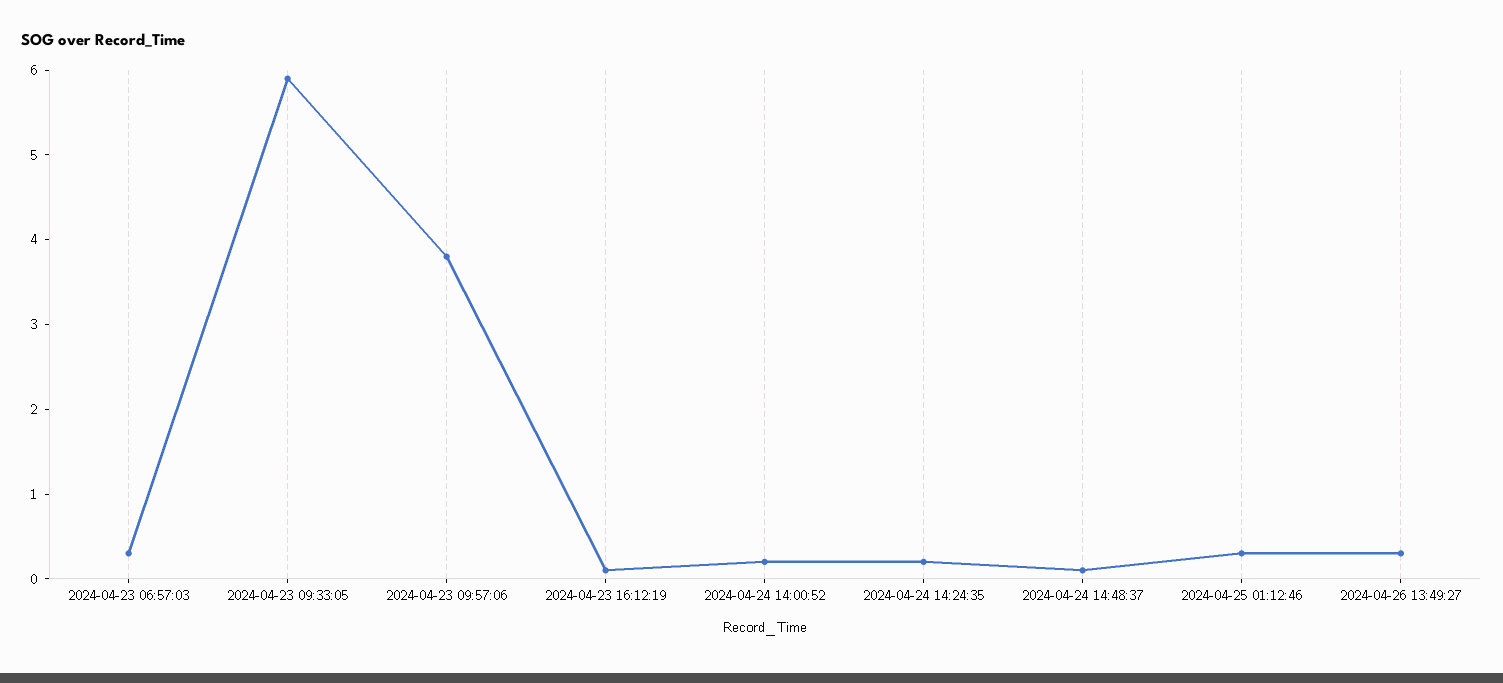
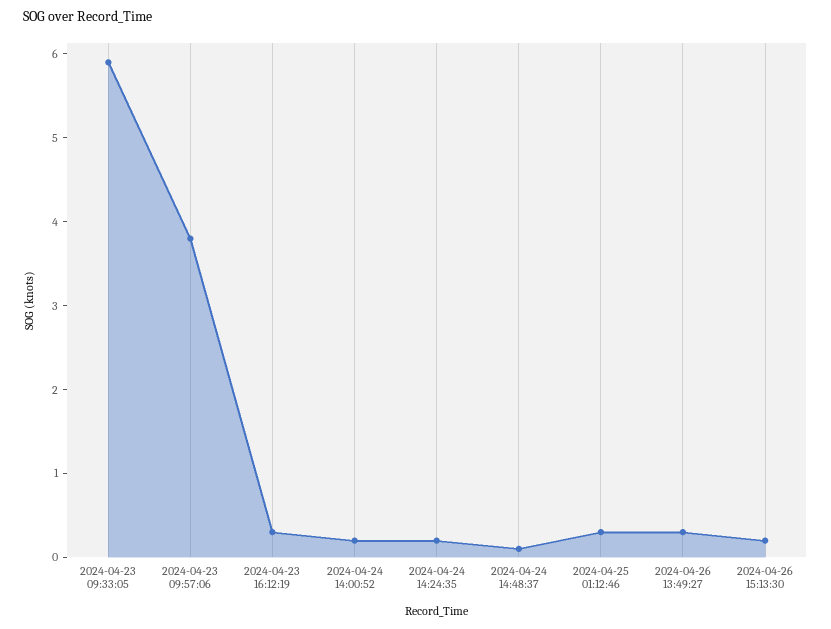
2024-04-23 06:57:03: 0.3 -> none
2024-04-23 16:12:19: 0.1 -> 0.3
2024-04-26 15:13:30: none -> 0.2

